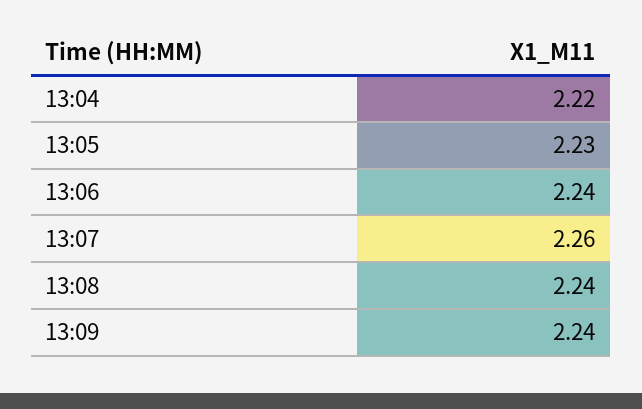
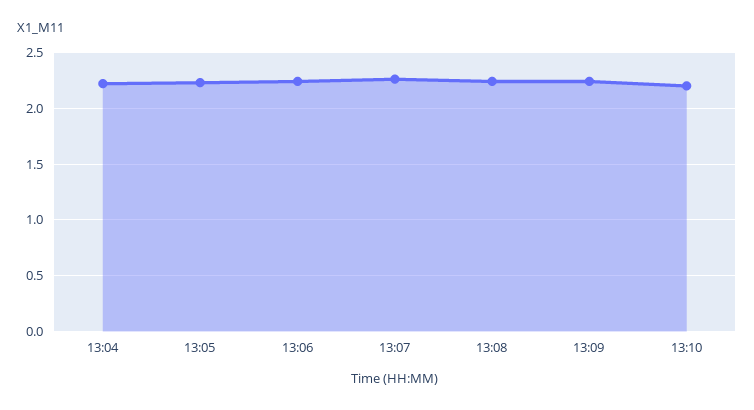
13:10: none -> 2.2

